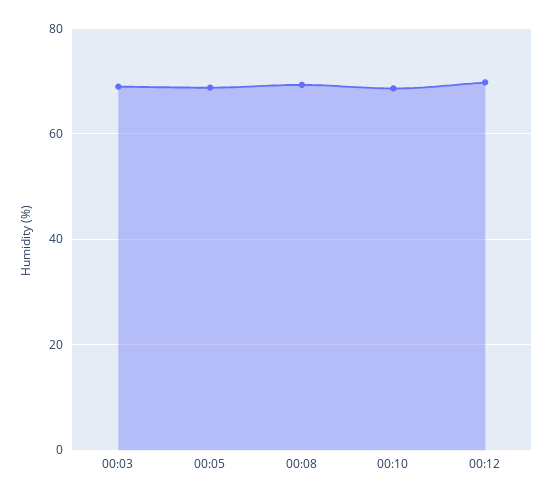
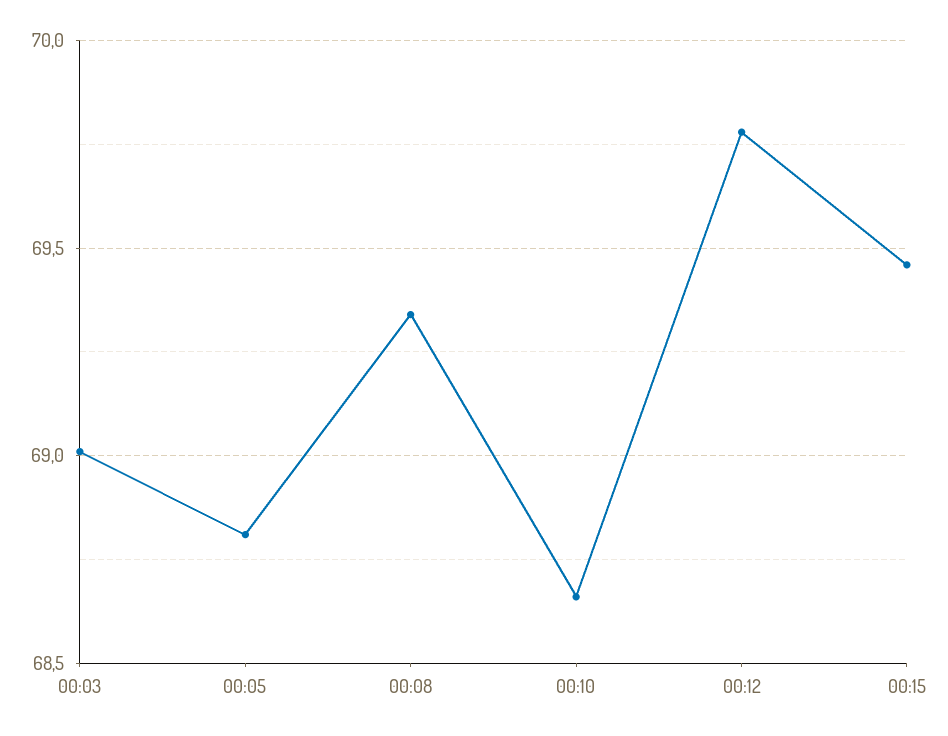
00:15: none -> 69.45

